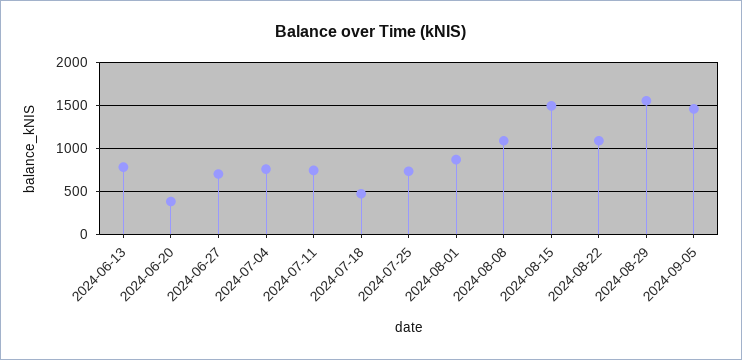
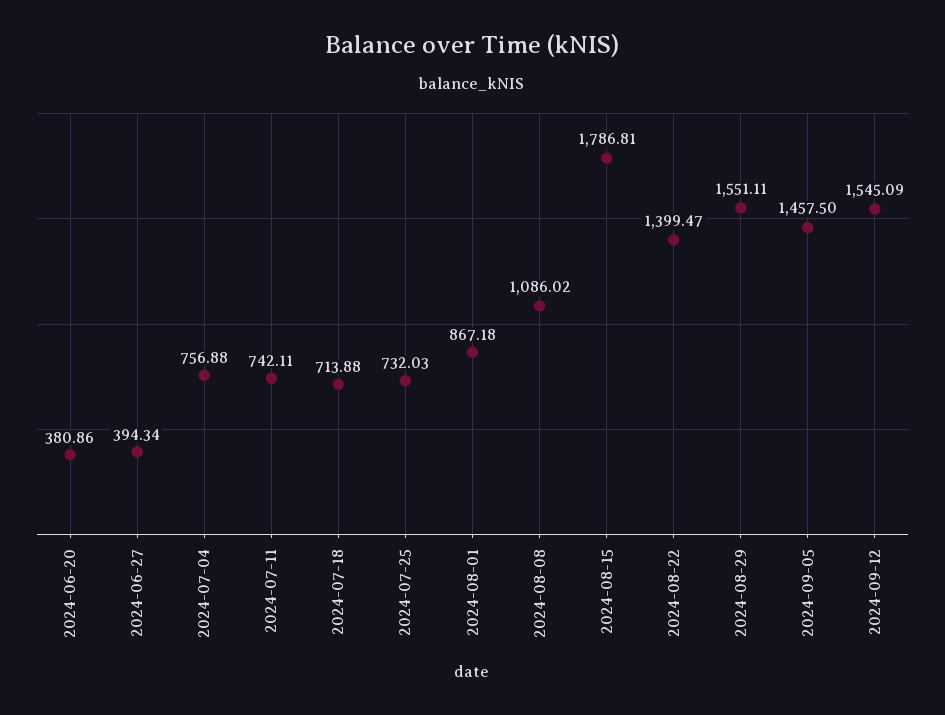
2024-06-13: 800 -> none
2024-06-27: 700 -> 394.34
2024-07-18: 500 -> 713.88
2024-08-15: 1500 -> 1786.81
2024-08-22: 1100 -> 1399.47
2024-09-12: none -> 1545.09

